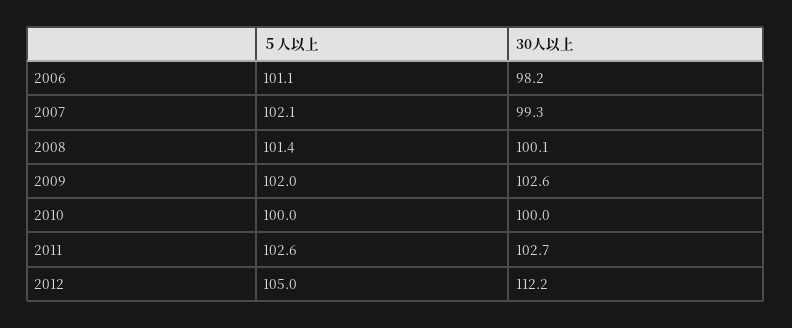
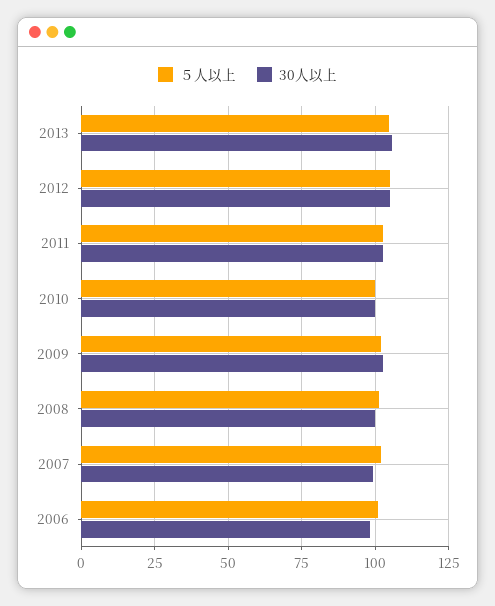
30人以上, 2012: 112.2 -> 105
５人以上, 2013: none -> 105
30人以上, 2013: none -> 105

